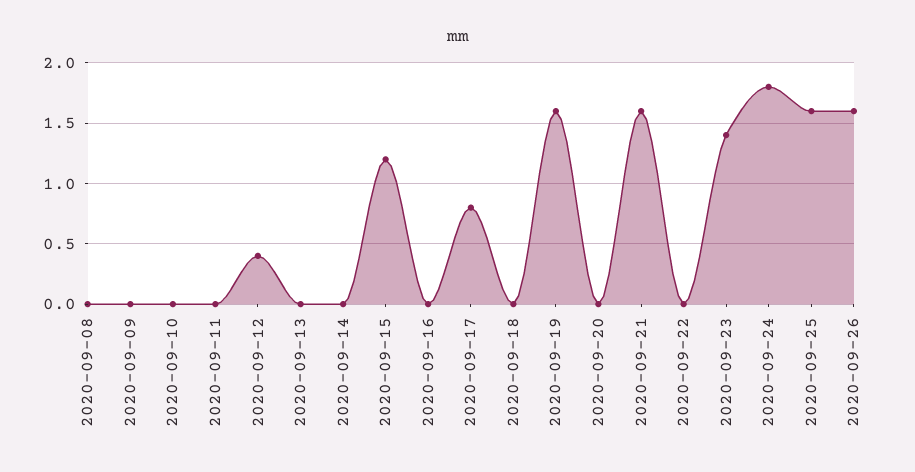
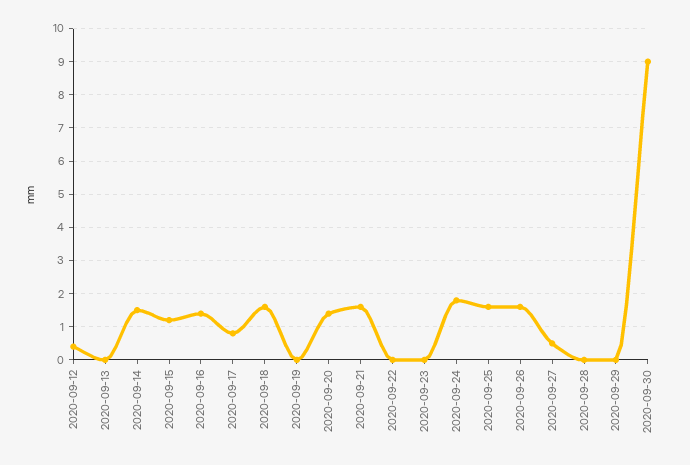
2020-09-08: 0 -> none
2020-09-09: 0 -> none
2020-09-10: 0 -> none
2020-09-11: 0 -> none
2020-09-14: 0 -> 1.5
2020-09-16: 0 -> 1.5
2020-09-18: 0 -> 1.5
2020-09-19: 1.6 -> 0
2020-09-20: 0 -> 1.5
2020-09-23: 1.4 -> 0
2020-09-27: none -> 0.5
2020-09-28: none -> 0
2020-09-29: none -> 0
2020-09-30: none -> 9

